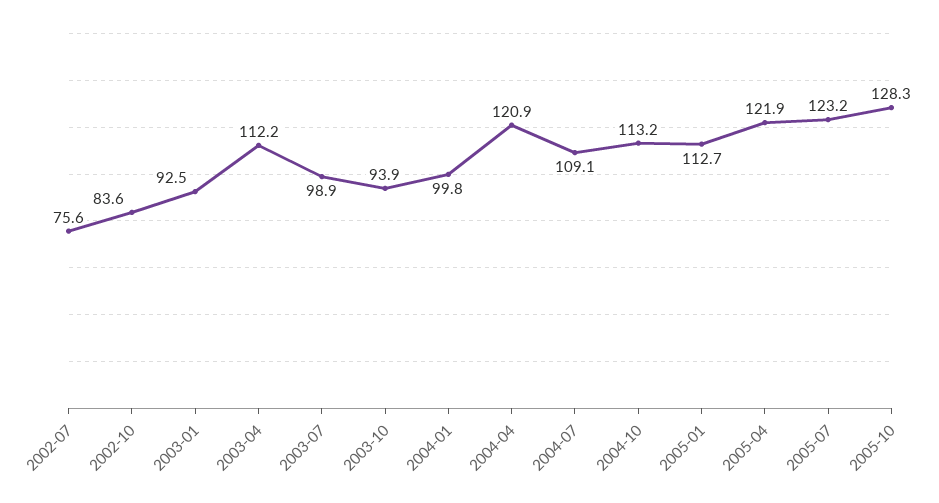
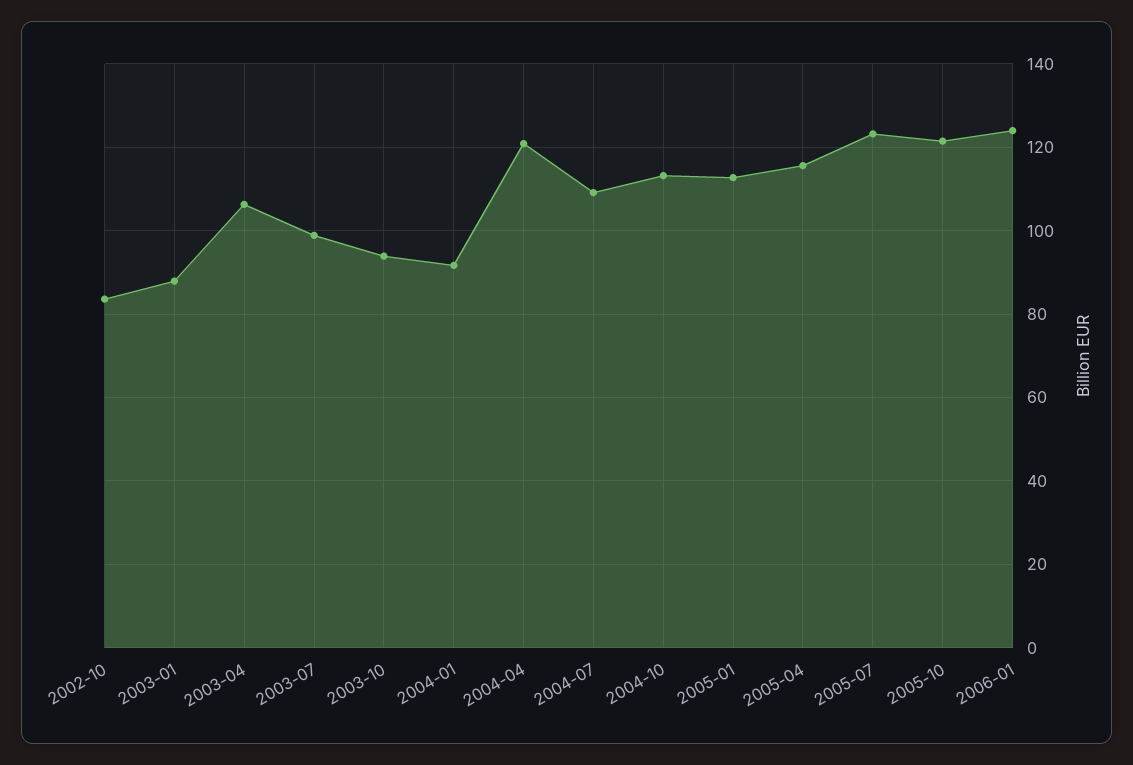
2002-07: 75.6 -> none
2003-01: 92.5 -> 88
2003-04: 112.2 -> 106
2004-01: 99.8 -> 92
2005-04: 121.9 -> 116
2005-10: 128.3 -> 122
2006-01: none -> 124

